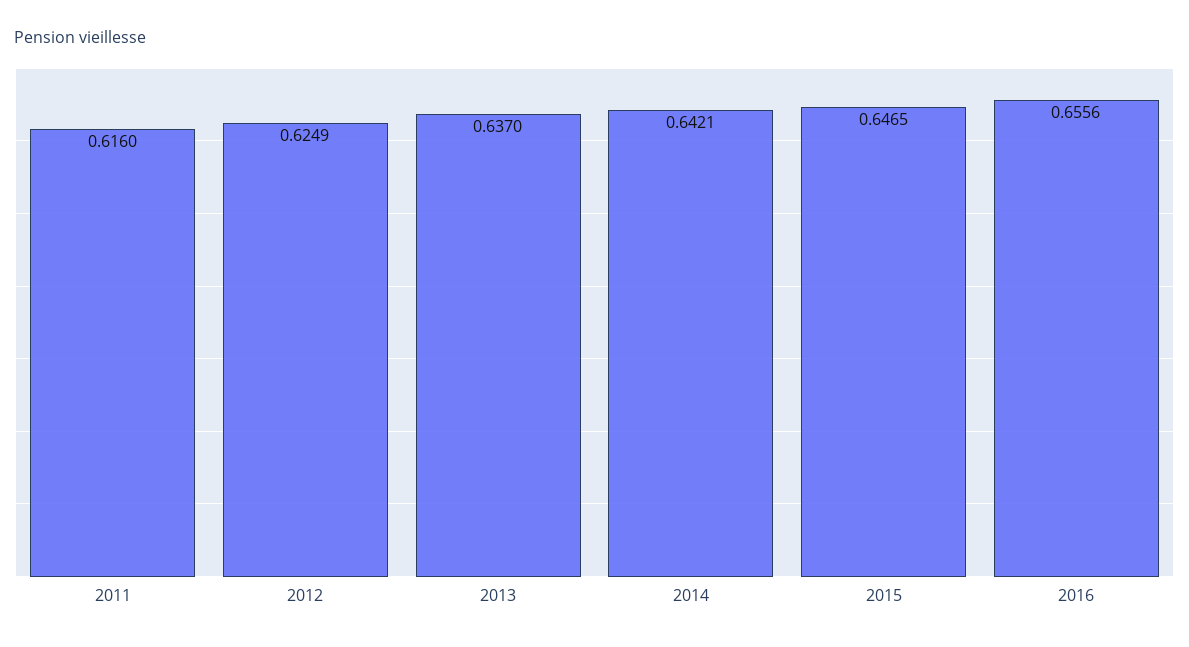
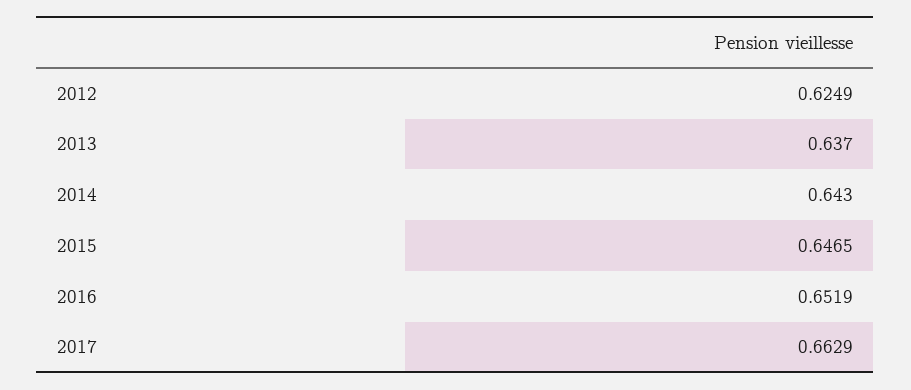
2011: 0.616 -> none
2014: 0.6421 -> 0.643
2016: 0.6556 -> 0.6519
2017: none -> 0.6629

